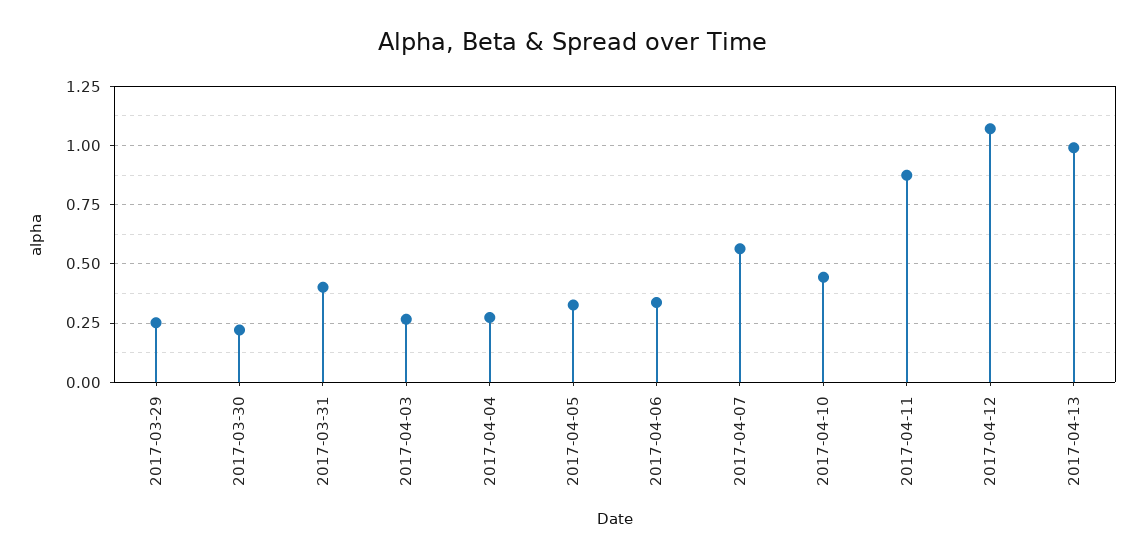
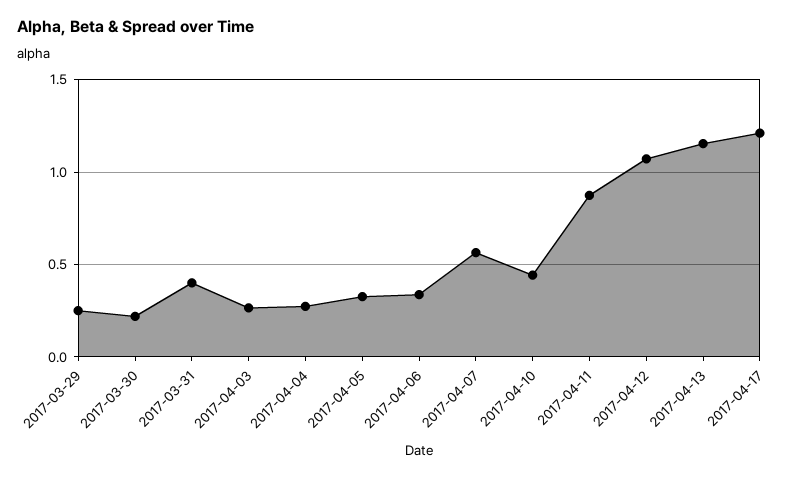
2017-04-13: 1 -> 1.15
2017-04-17: none -> 1.2

